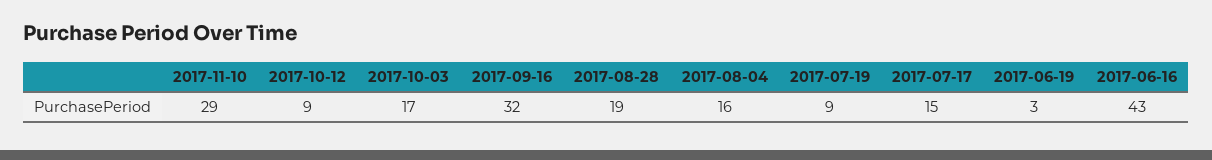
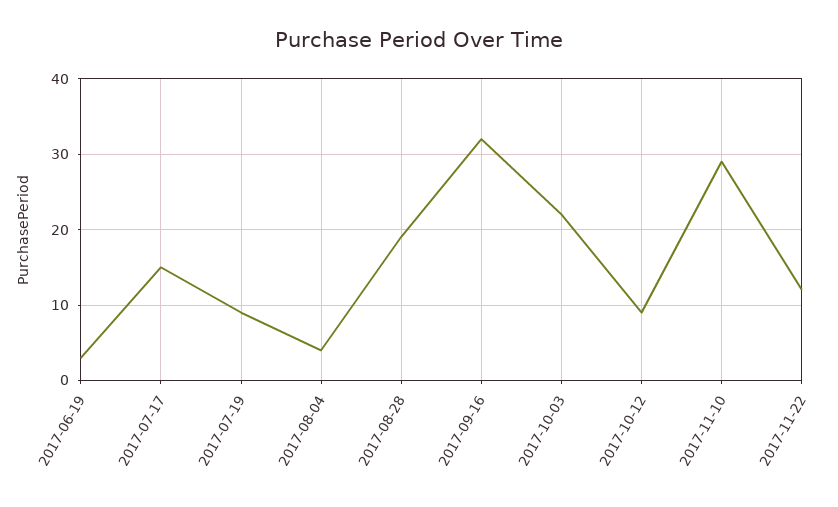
2017-10-03: 17 -> 22
2017-08-04: 16 -> 4
2017-06-16: 43 -> none
2017-11-22: none -> 12

